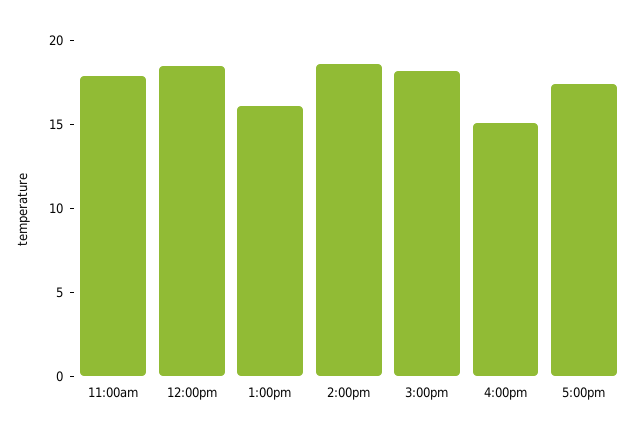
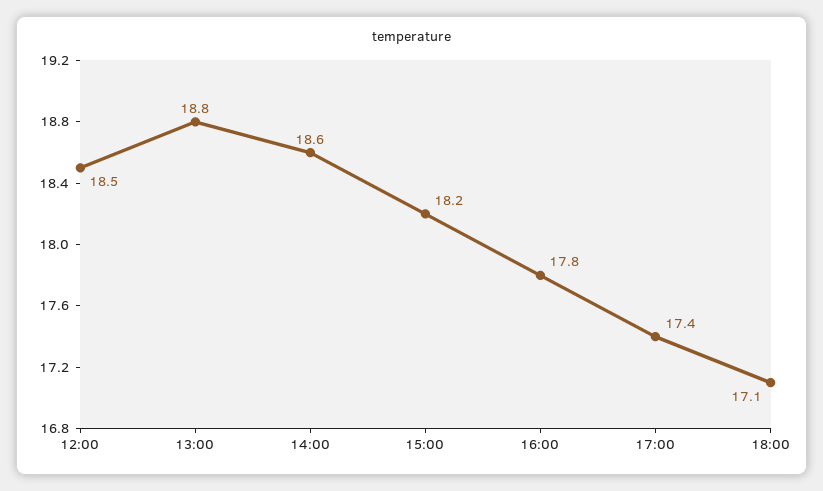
11:00am: 18 -> none
1:00pm: 16 -> 18.8
4:00pm: 15 -> 17.8
18:00: none -> 17.1

